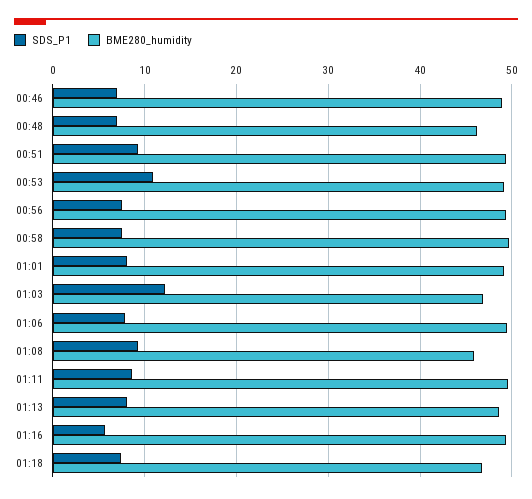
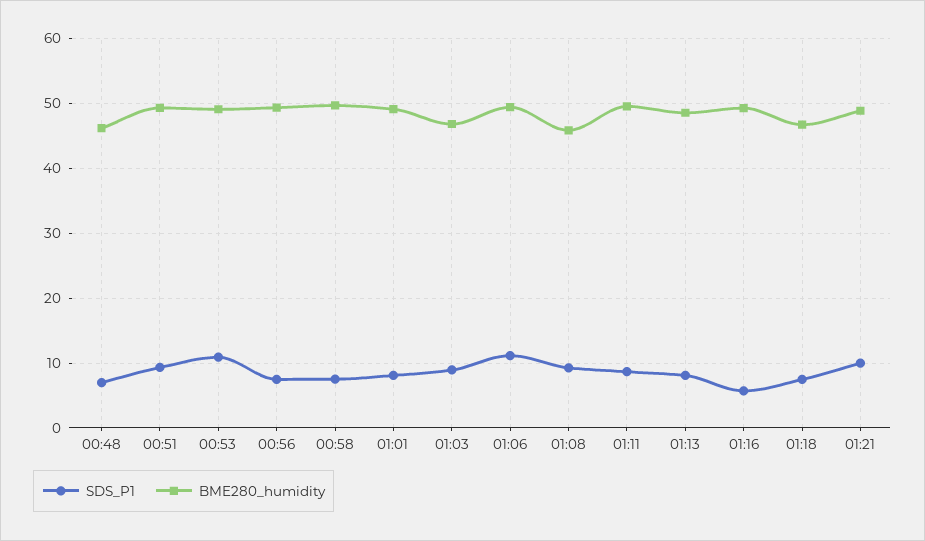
SDS_P1, 00:46: 7 -> none
BME280_humidity, 00:46: 49 -> none
SDS_P1, 01:03: 12 -> 9
SDS_P1, 01:06: 8 -> 11
SDS_P1, 01:21: none -> 10
BME280_humidity, 01:21: none -> 49

